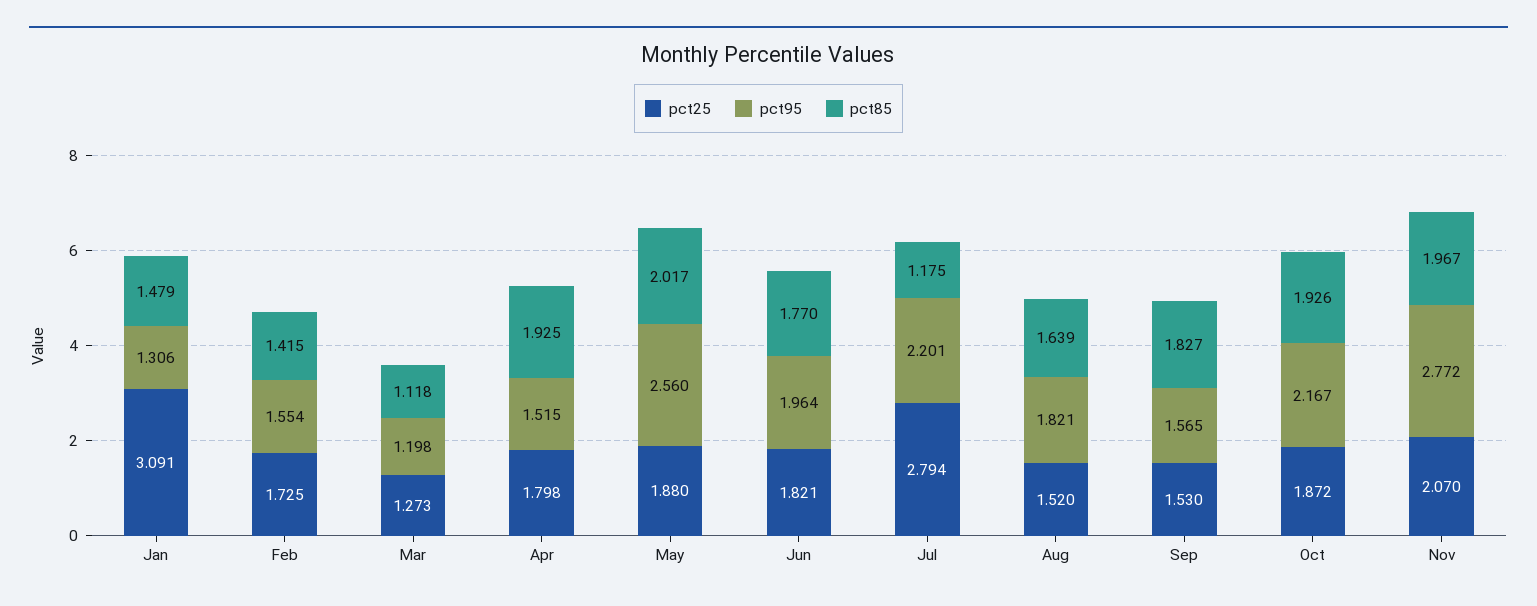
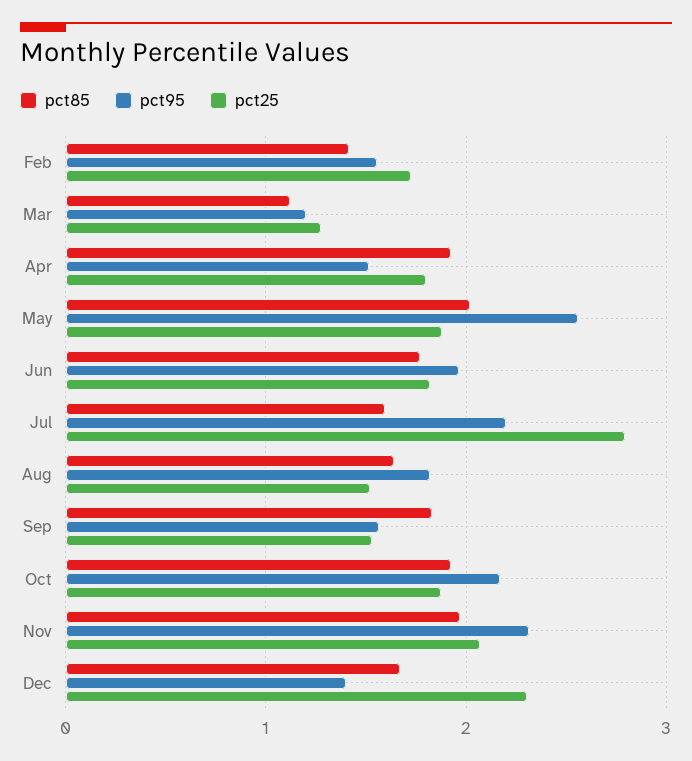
pct25, Jan: 3.091 -> none
pct95, Jan: 1.306 -> none
pct85, Jan: 1.479 -> none
pct85, Jul: 1.175 -> 1.6
pct95, Nov: 2.772 -> 2.3
pct85, Dec: none -> 1.7
pct95, Dec: none -> 1.4
pct25, Dec: none -> 2.3

